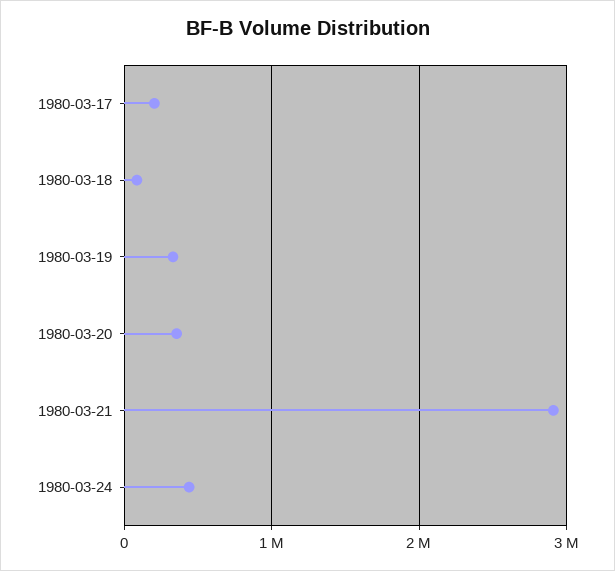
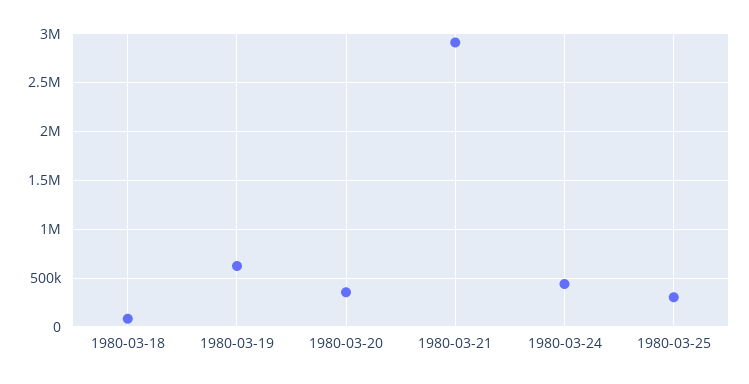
1980-03-17: 200000 -> none
1980-03-19: 300000 -> 600000
1980-03-25: none -> 300000

